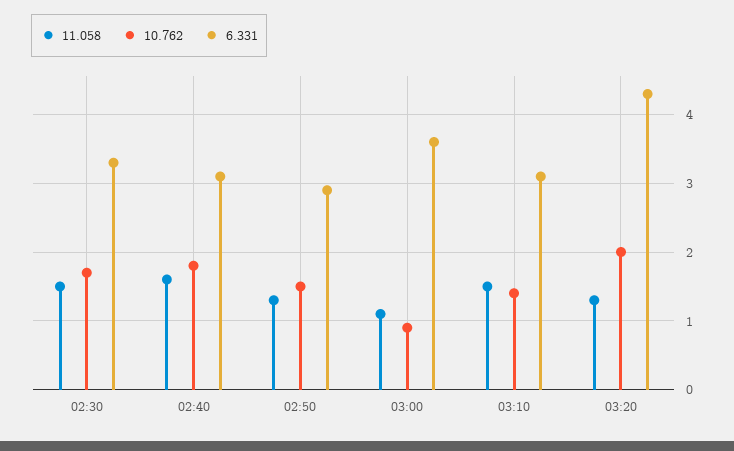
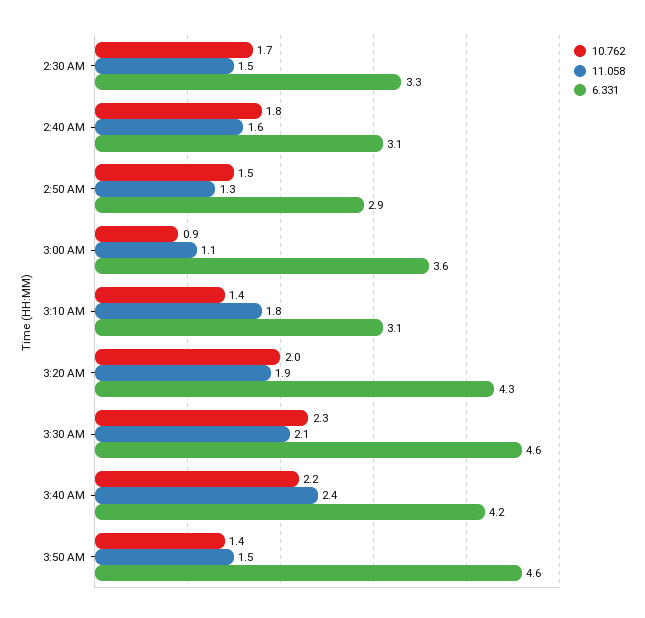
11.058, 03:10: 1.5 -> 1.8
11.058, 03:20: 1.3 -> 1.9
10.762, 3:30 AM: none -> 2.3
11.058, 3:30 AM: none -> 2.1
6.331, 3:30 AM: none -> 4.6
10.762, 3:40 AM: none -> 2.2
11.058, 3:40 AM: none -> 2.4
6.331, 3:40 AM: none -> 4.2
10.762, 3:50 AM: none -> 1.4
11.058, 3:50 AM: none -> 1.5
6.331, 3:50 AM: none -> 4.6

